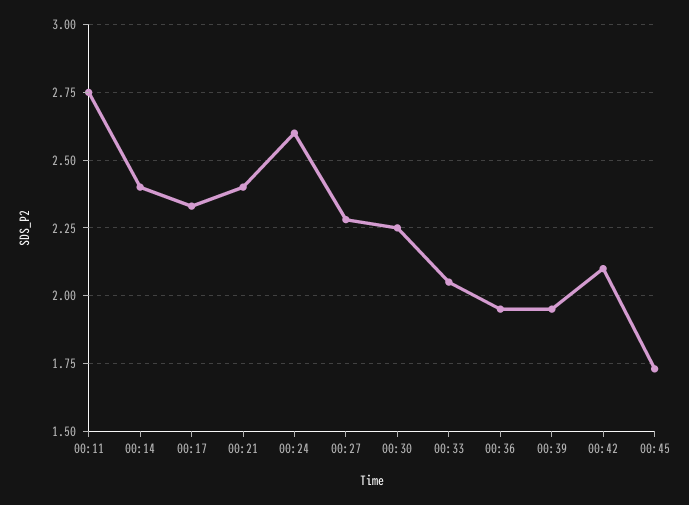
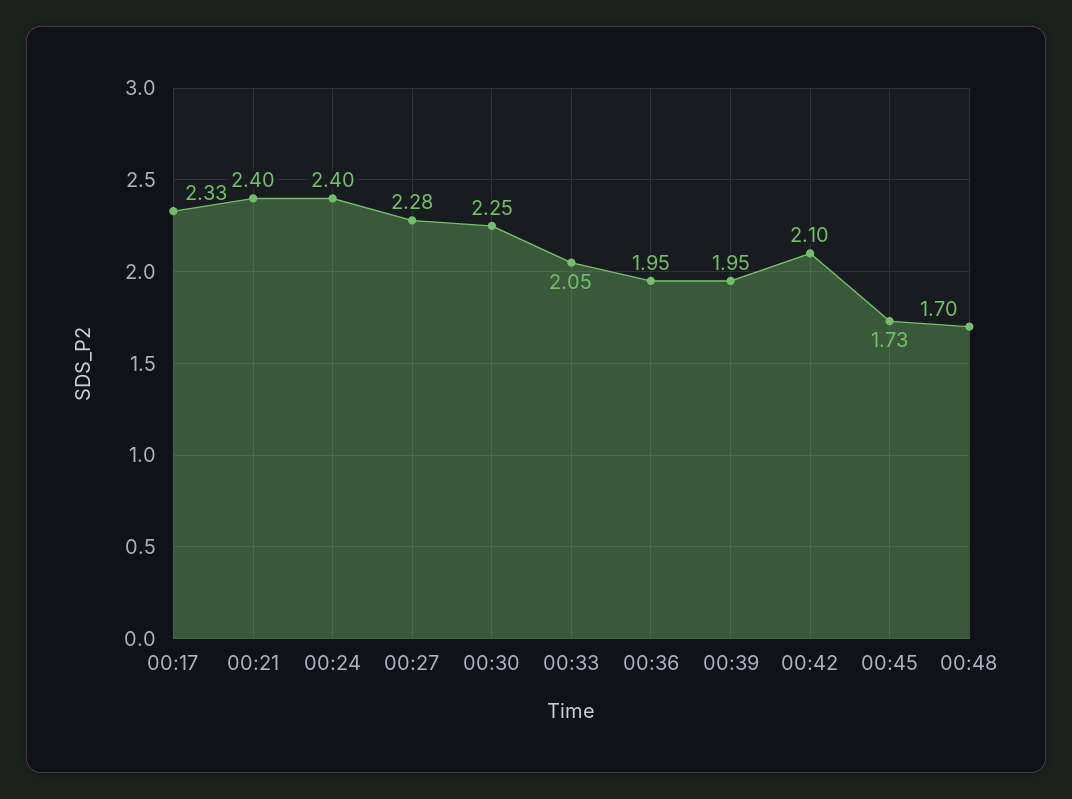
00:11: 2.75 -> none
00:14: 2.4 -> none
00:24: 2.6 -> 2.4
00:48: none -> 1.7

